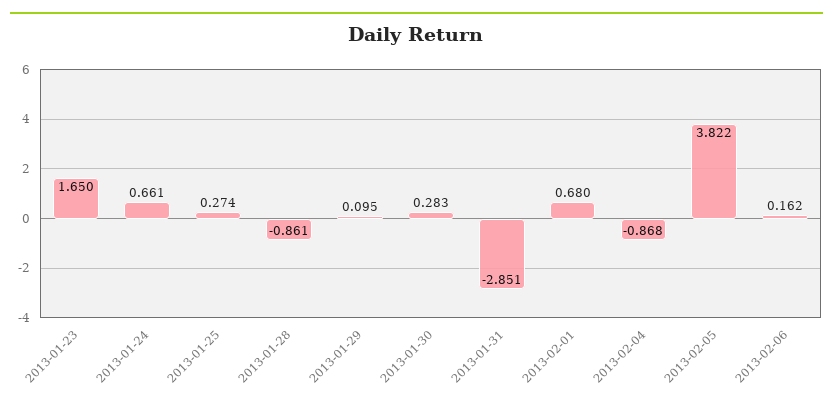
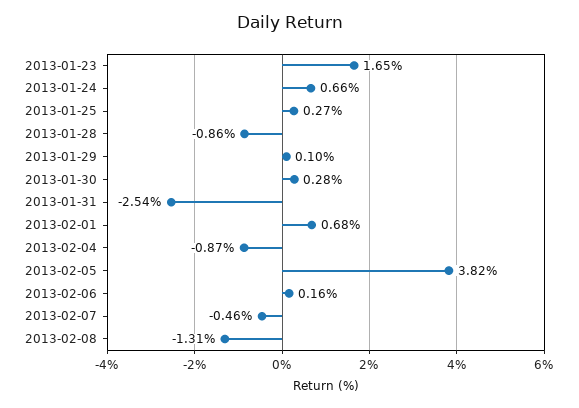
2013-01-31: -2.851 -> -2.54
2013-02-07: none -> -0.46
2013-02-08: none -> -1.31

